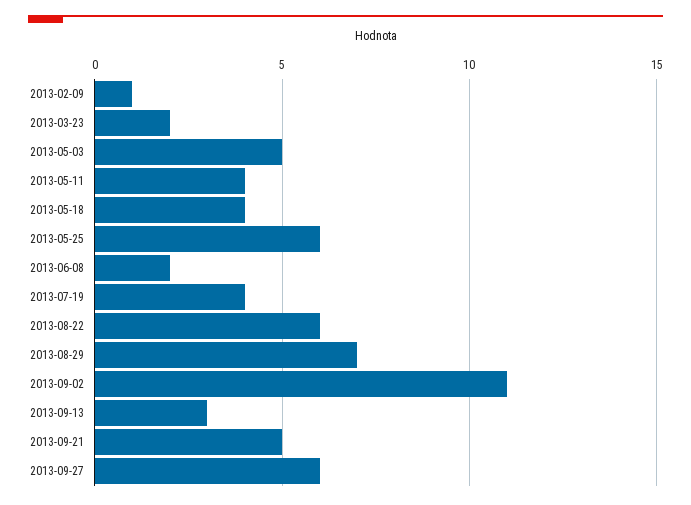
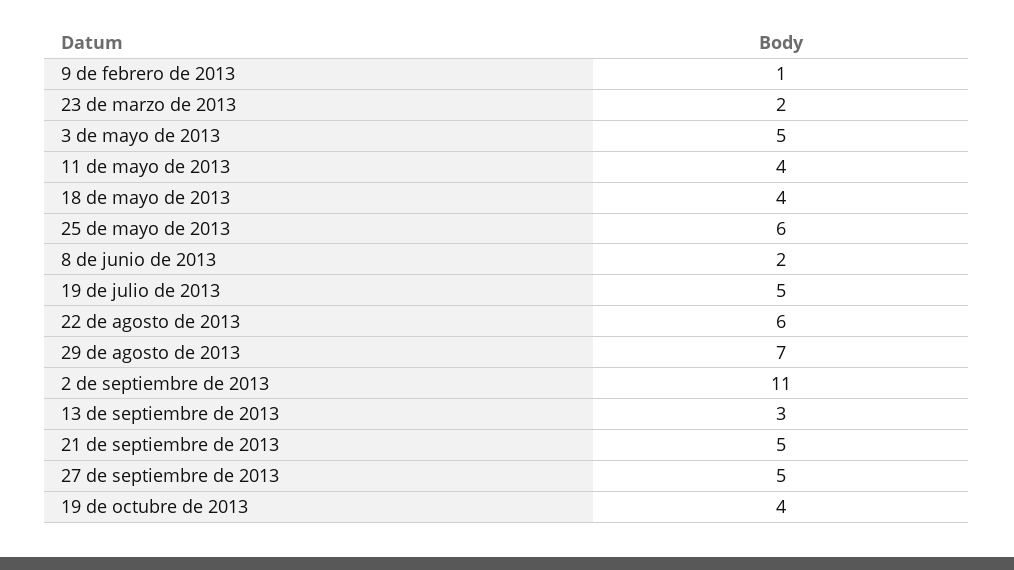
2013-07-19: 4 -> 5
2013-09-27: 6 -> 5
19 de octubre de 2013: none -> 4

